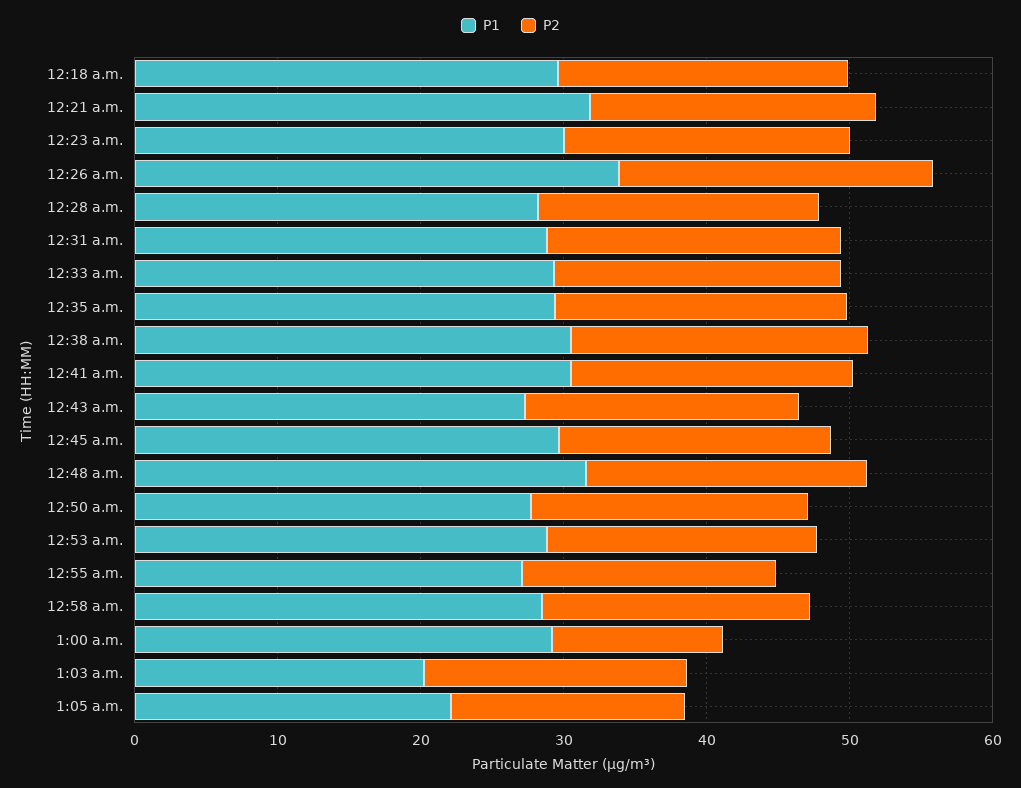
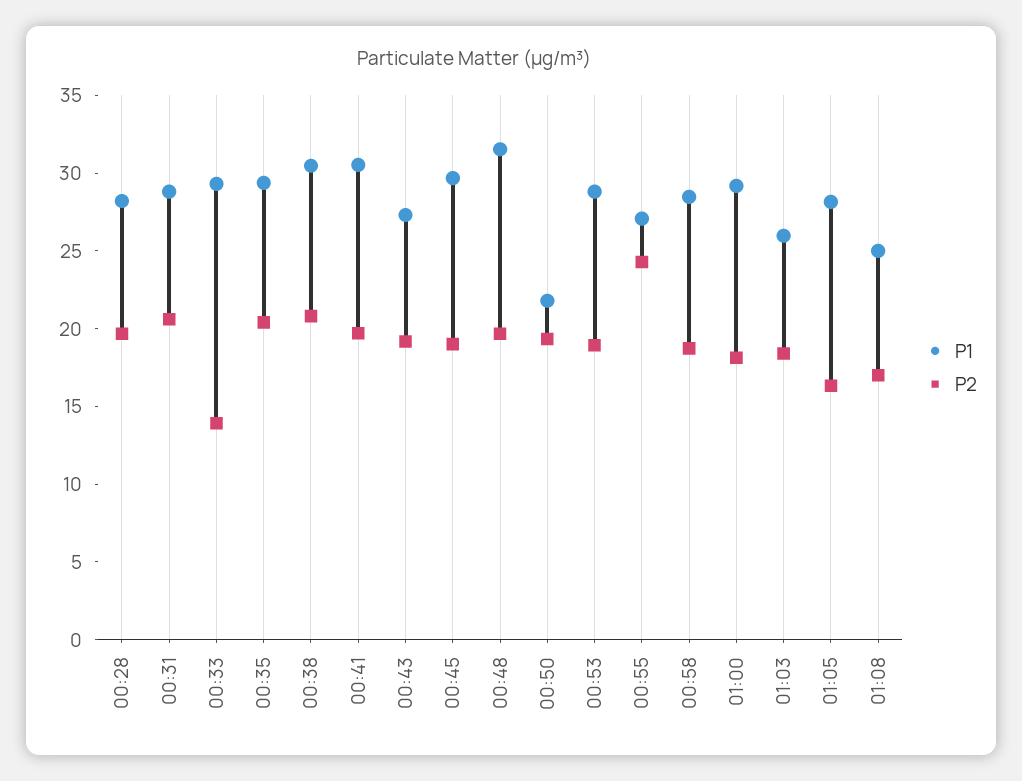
P1, 12:18 a.m.: 30 -> none
P2, 12:18 a.m.: 20 -> none
P1, 12:21 a.m.: 32 -> none
P2, 12:21 a.m.: 20 -> none
P1, 12:23 a.m.: 30 -> none
P2, 12:23 a.m.: 20 -> none
P1, 12:26 a.m.: 34 -> none
P2, 12:26 a.m.: 22 -> none
P2, 12:33 a.m.: 20 -> 14
P1, 12:50 a.m.: 28 -> 22
P2, 12:55 a.m.: 18 -> 24
P2, 1:00 a.m.: 12 -> 18
P1, 1:03 a.m.: 20 -> 26
P1, 1:05 a.m.: 22 -> 28
P1, 01:08: none -> 25
P2, 01:08: none -> 17

